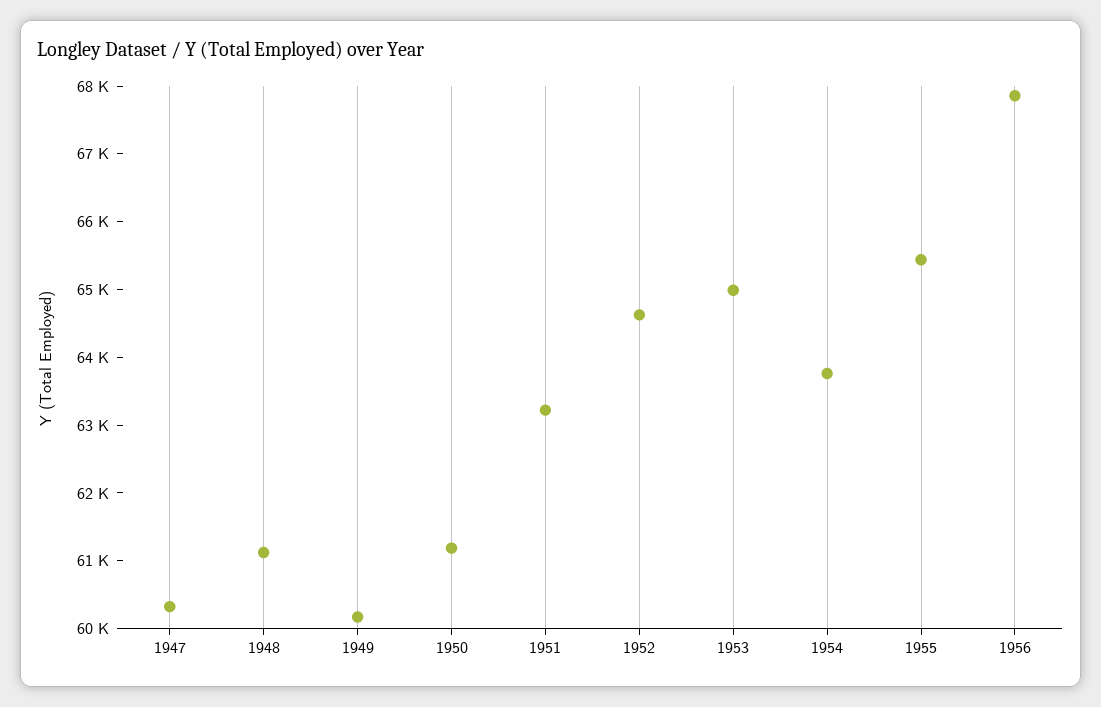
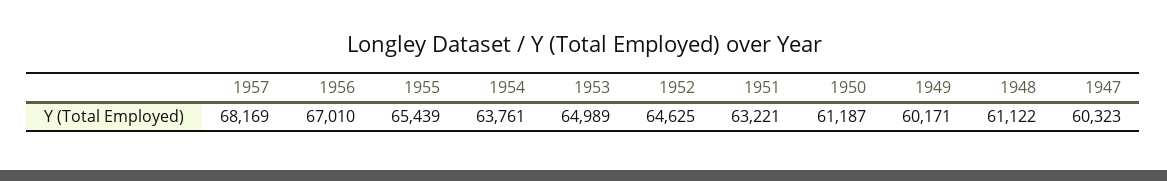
1956: 67800 -> 67010
1957: none -> 68169

